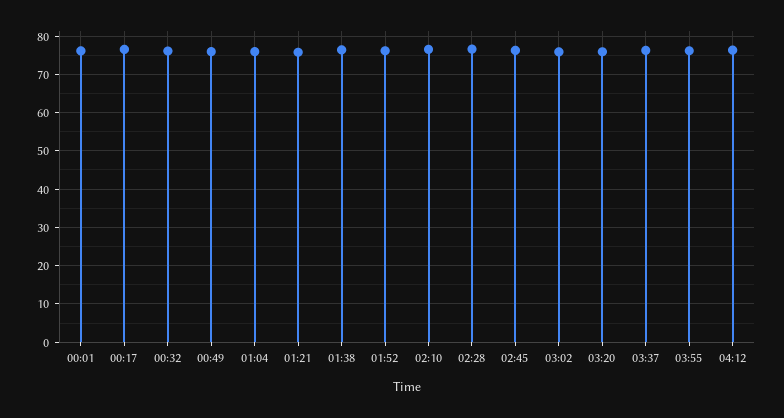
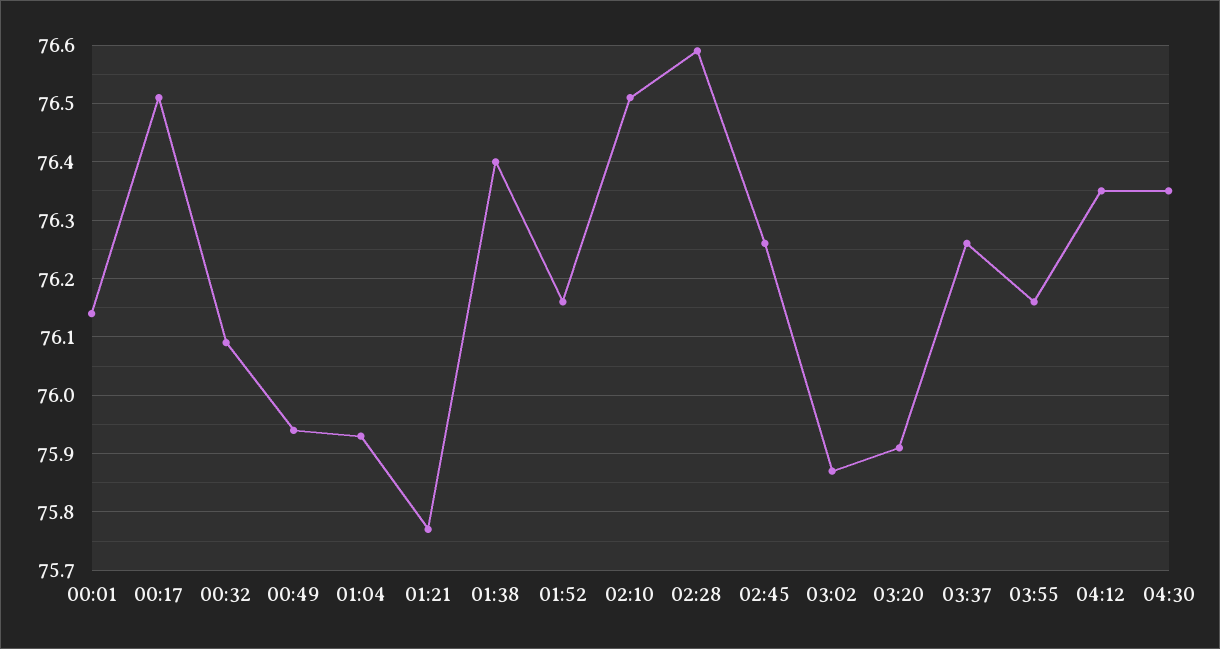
04:30: none -> 76.35

